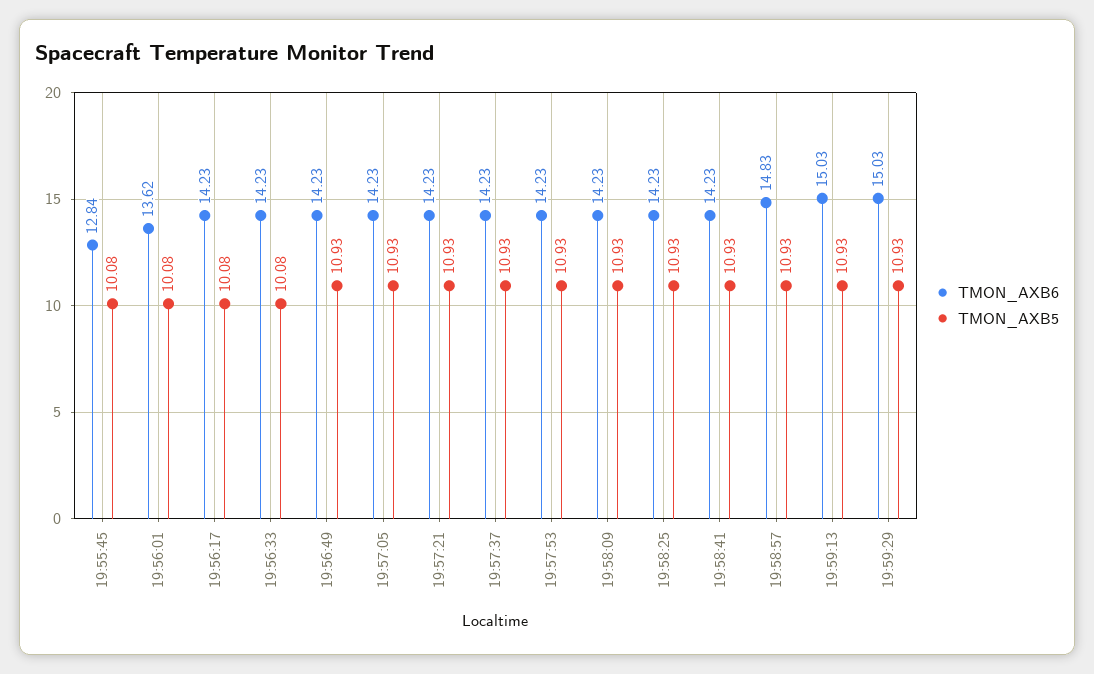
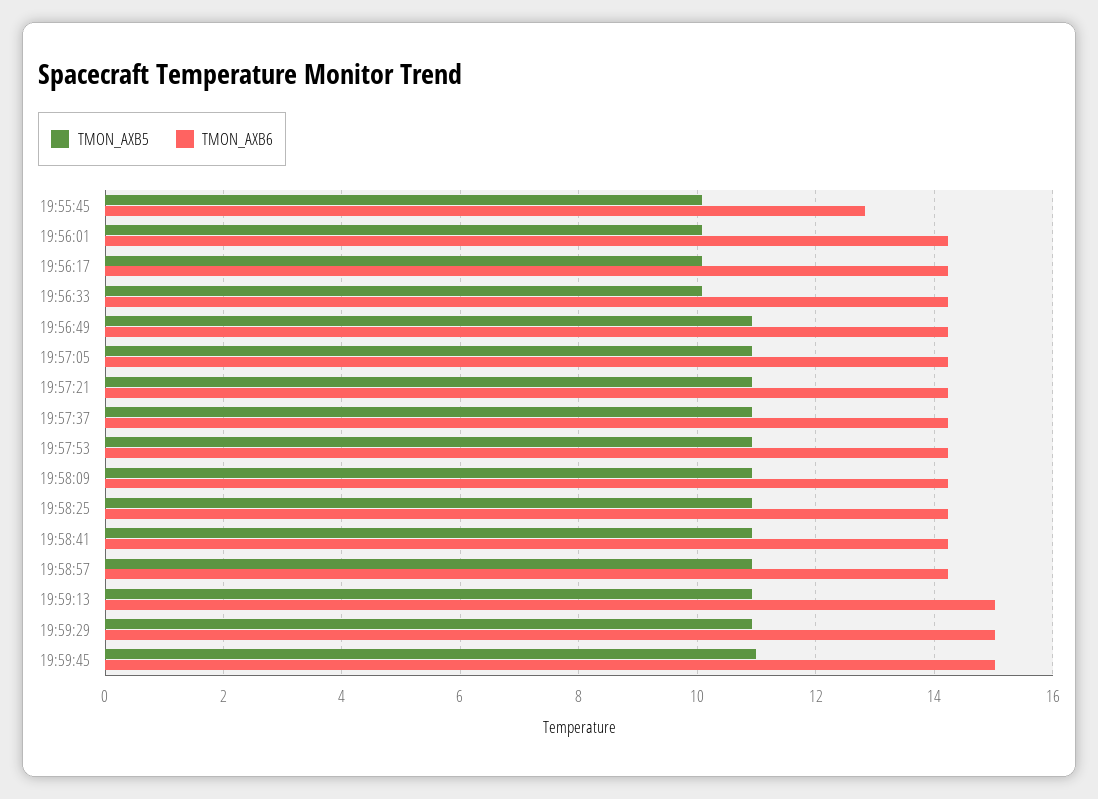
TMON_AXB6, 19:56:01: 13.62 -> 14.2
TMON_AXB6, 19:58:57: 14.83 -> 14.2
TMON_AXB5, 19:59:45: none -> 11
TMON_AXB6, 19:59:45: none -> 15

